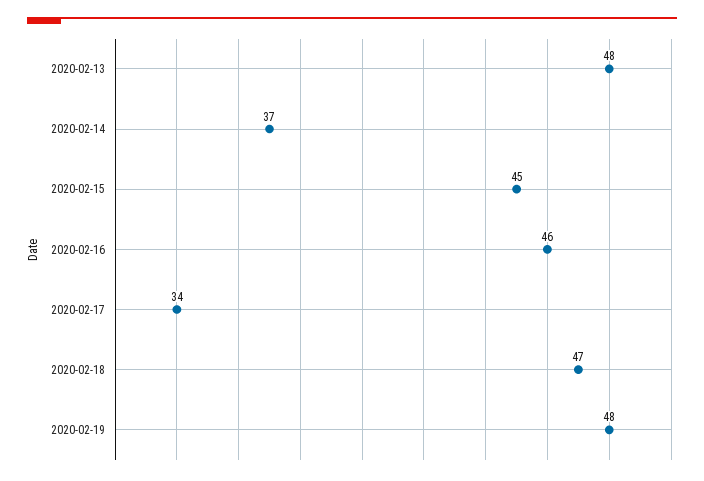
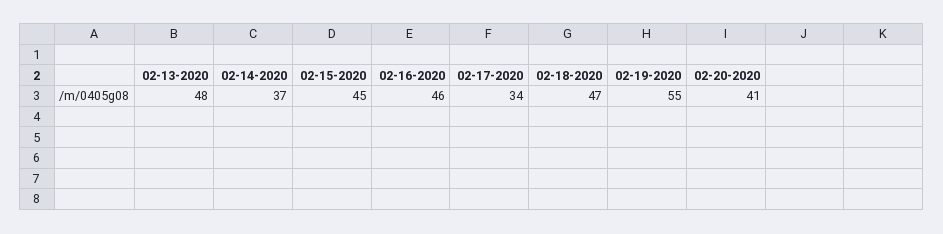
2020-02-19: 48 -> 55
02-20-2020: none -> 41

